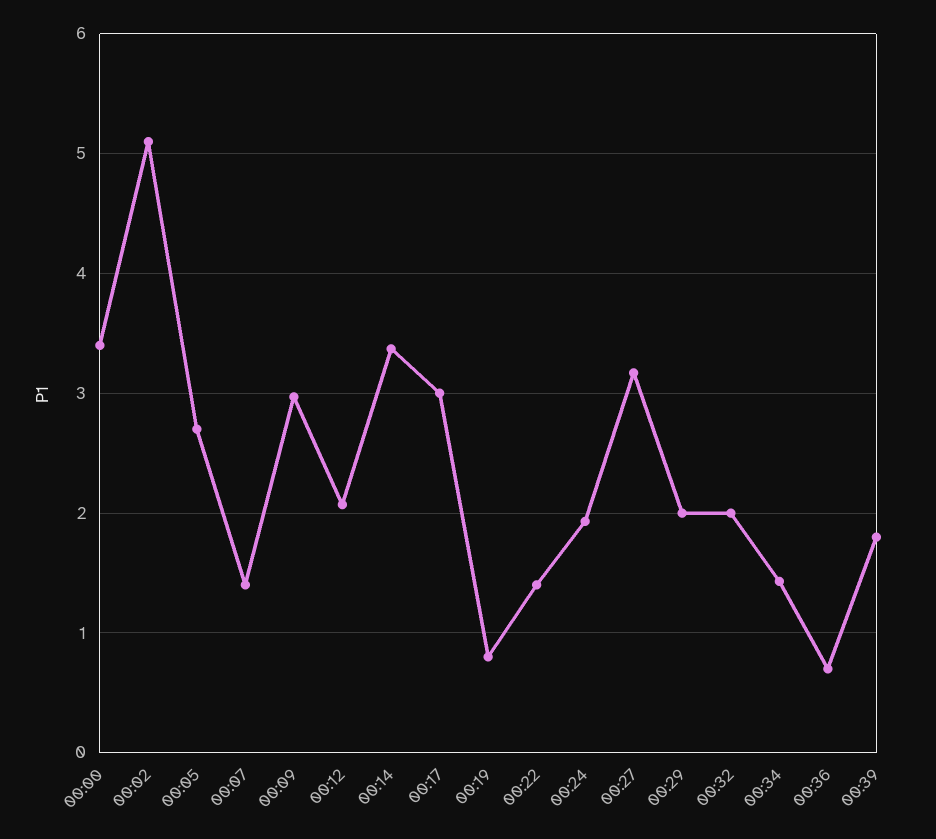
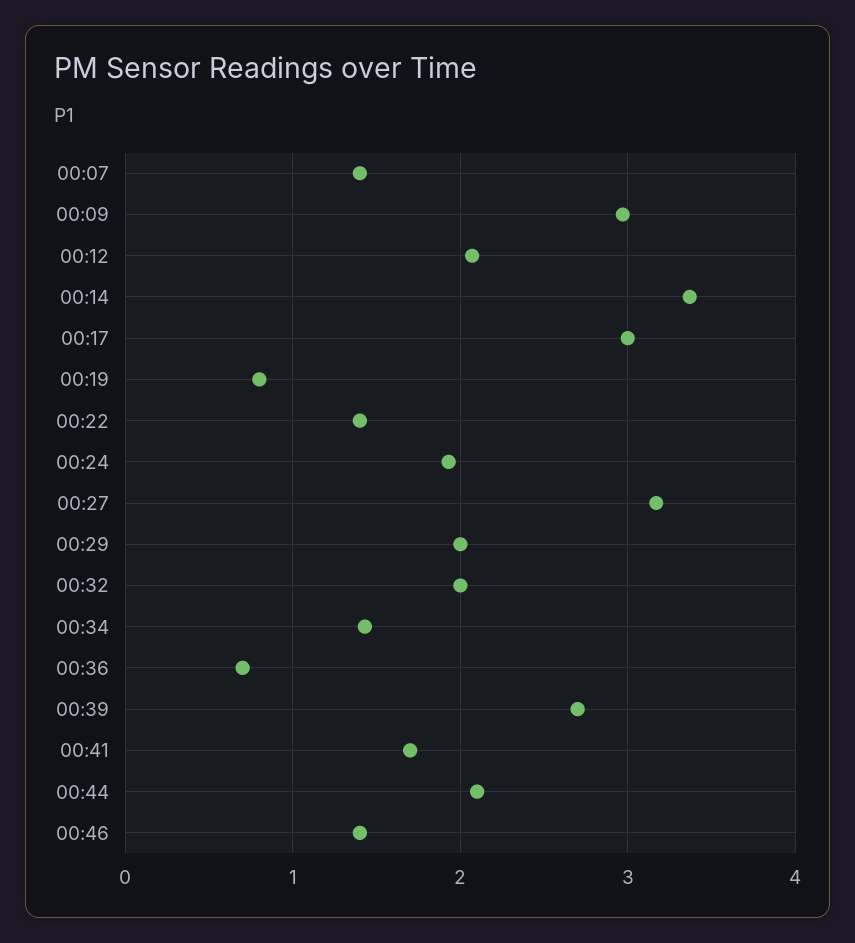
00:00: 3.4 -> none
00:02: 5.1 -> none
00:05: 2.7 -> none
00:39: 1.8 -> 2.7
00:41: none -> 1.7
00:44: none -> 2.1
00:46: none -> 1.4

